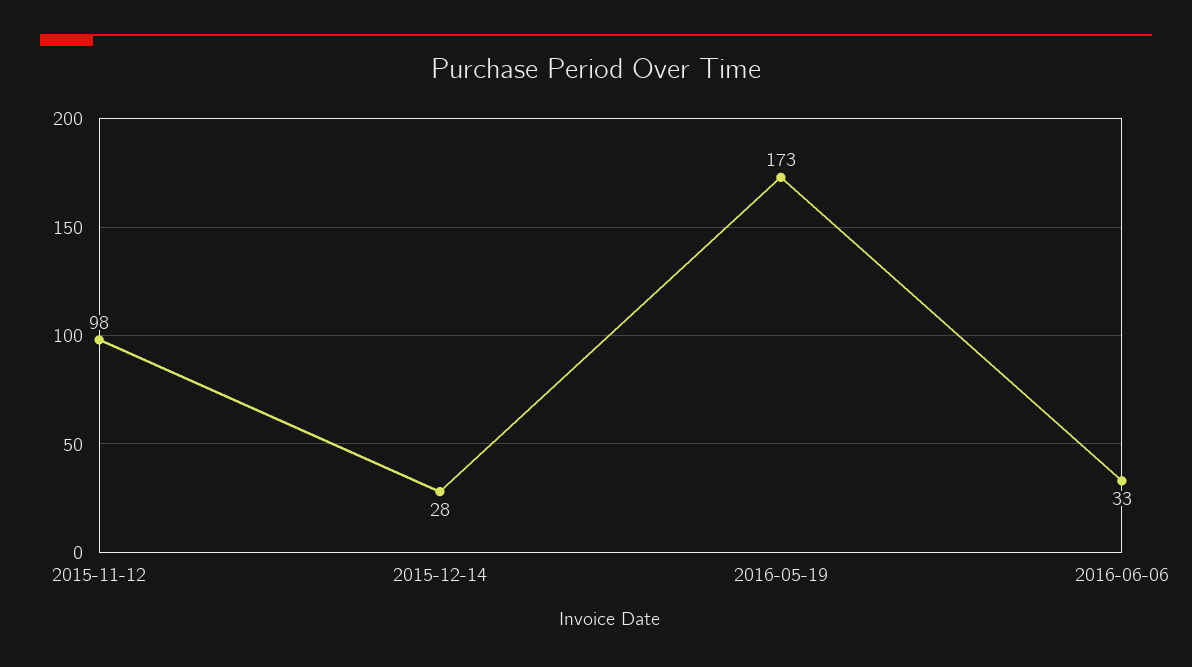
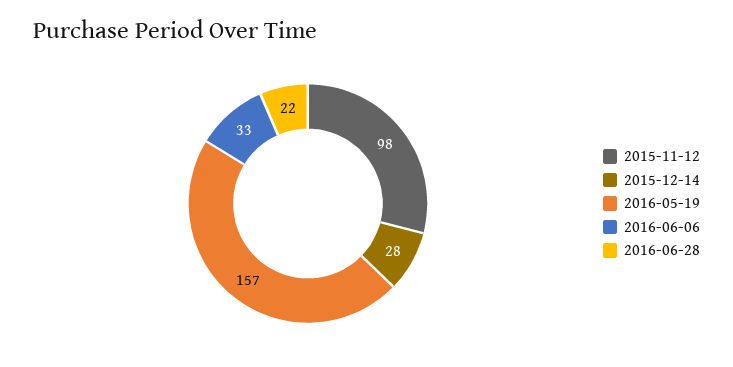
2016-05-19: 173 -> 157
2016-06-28: none -> 22

